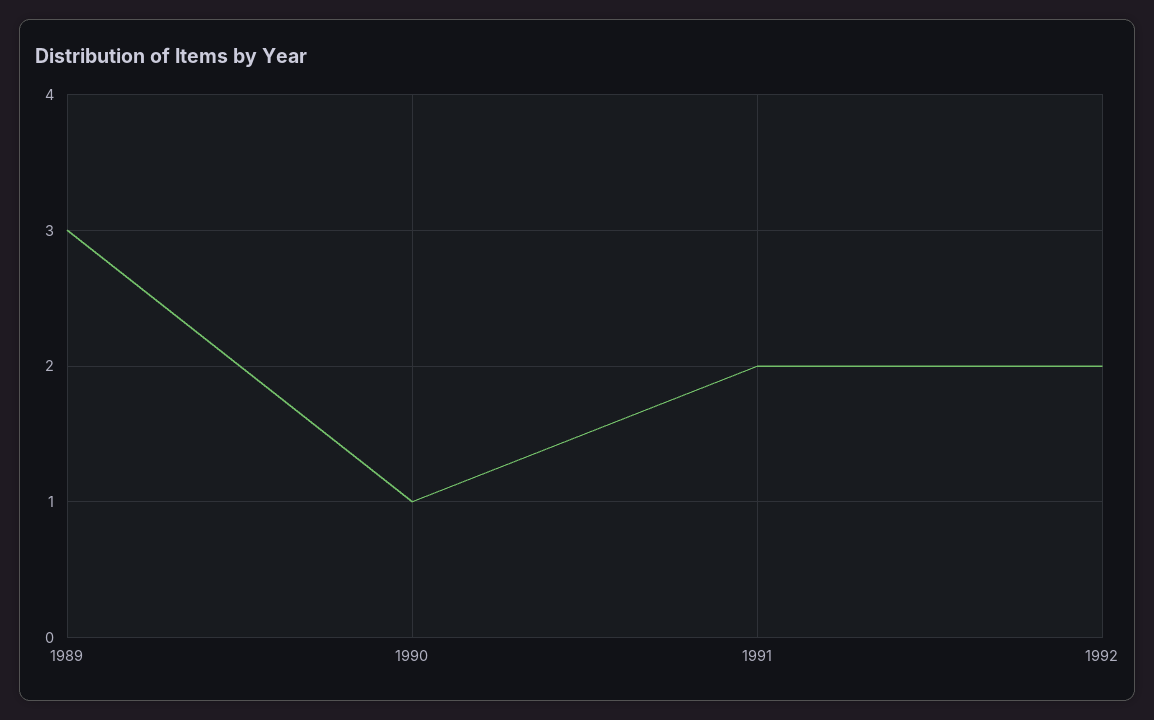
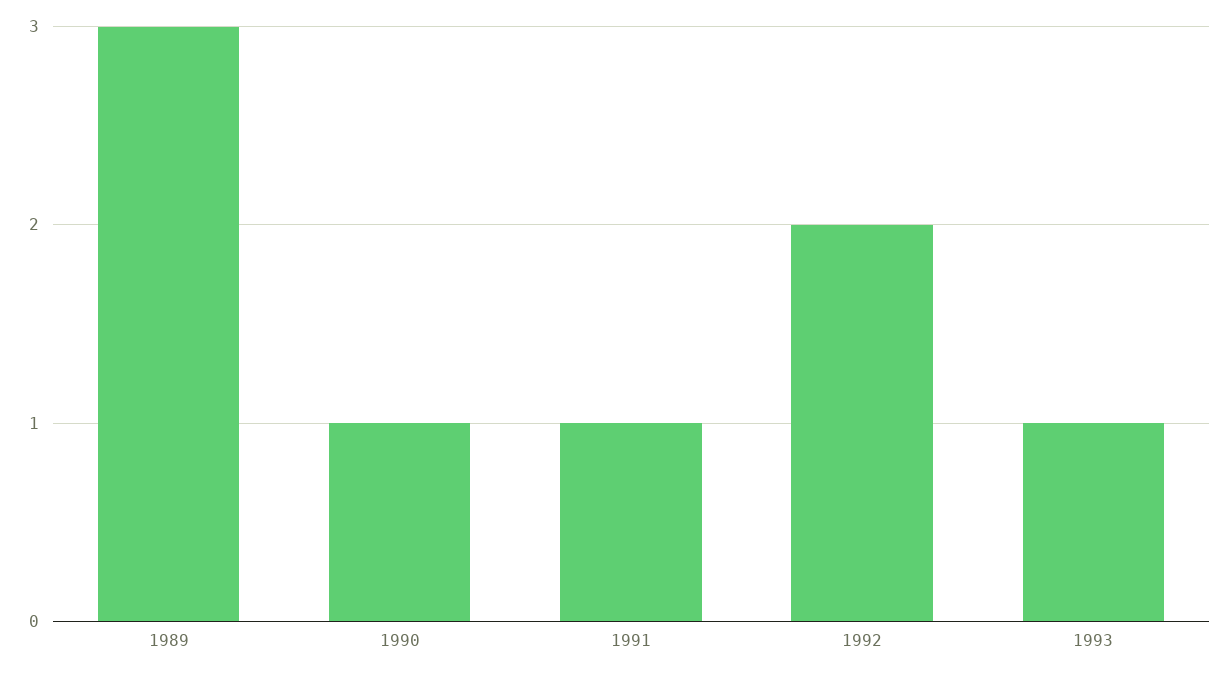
1991: 2 -> 1
1993: none -> 1

